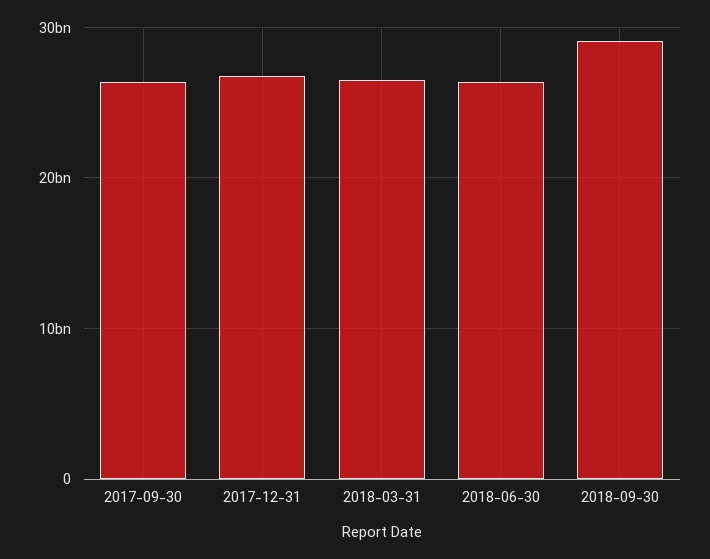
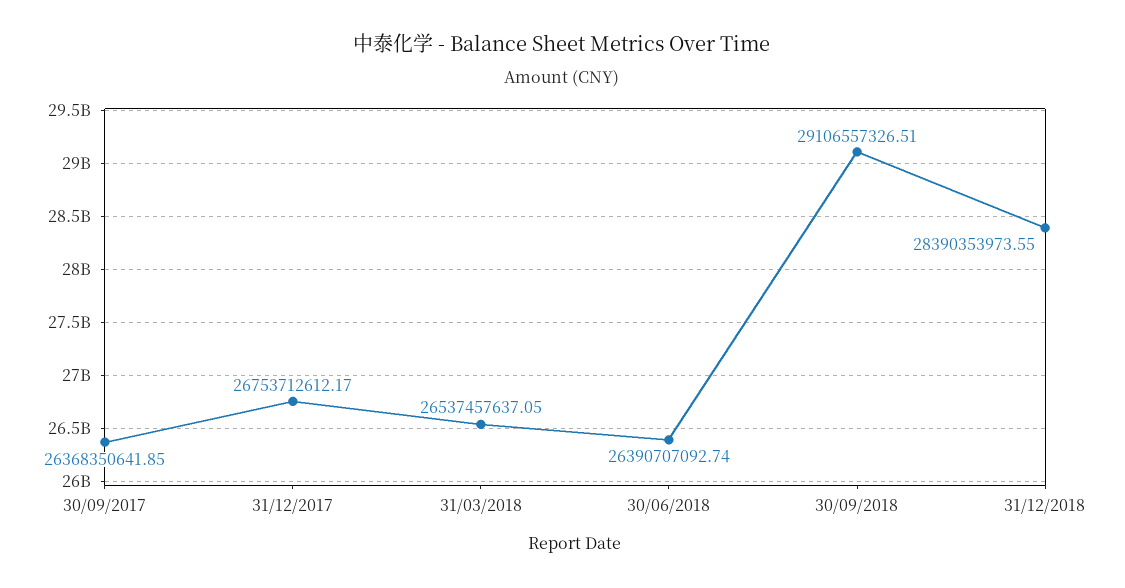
31/12/2018: none -> 28390353973.55

